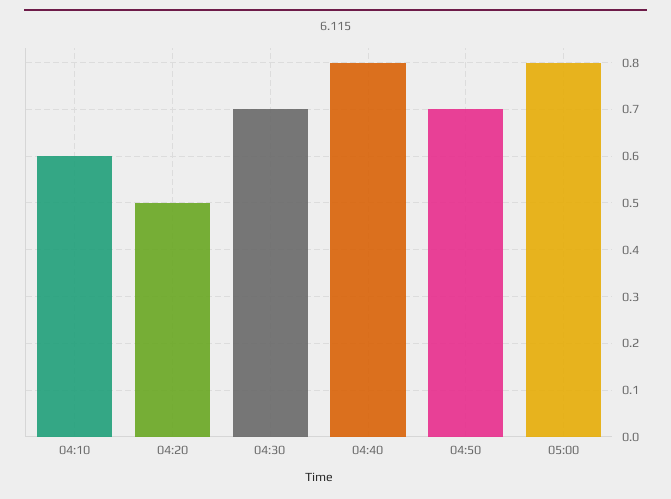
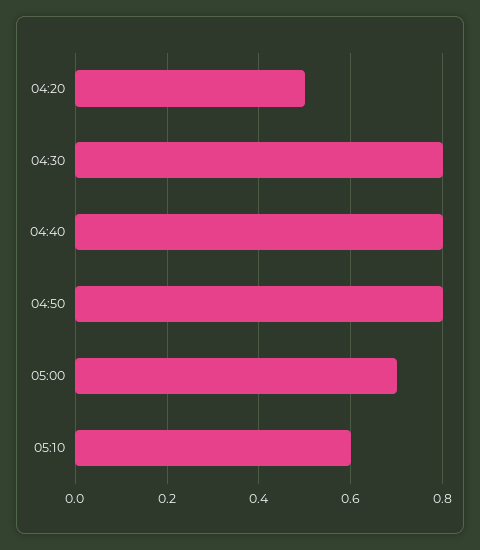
04:10: 0.6 -> none
04:30: 0.7 -> 0.8
04:50: 0.7 -> 0.8
05:00: 0.8 -> 0.7
05:10: none -> 0.6

